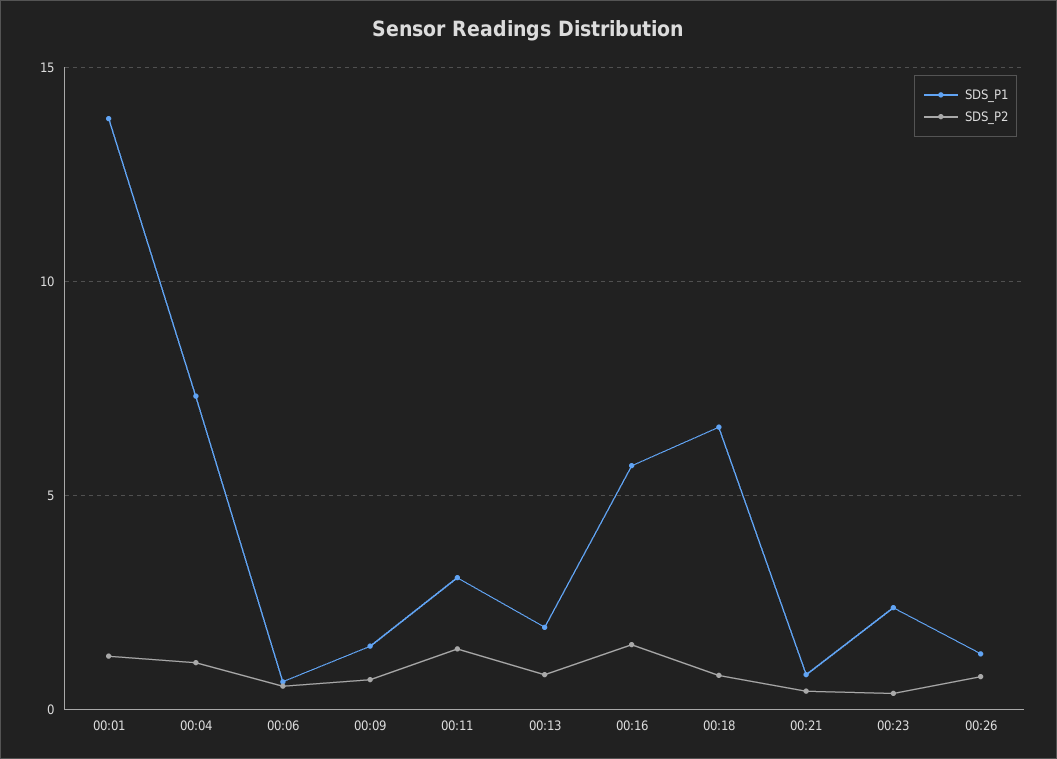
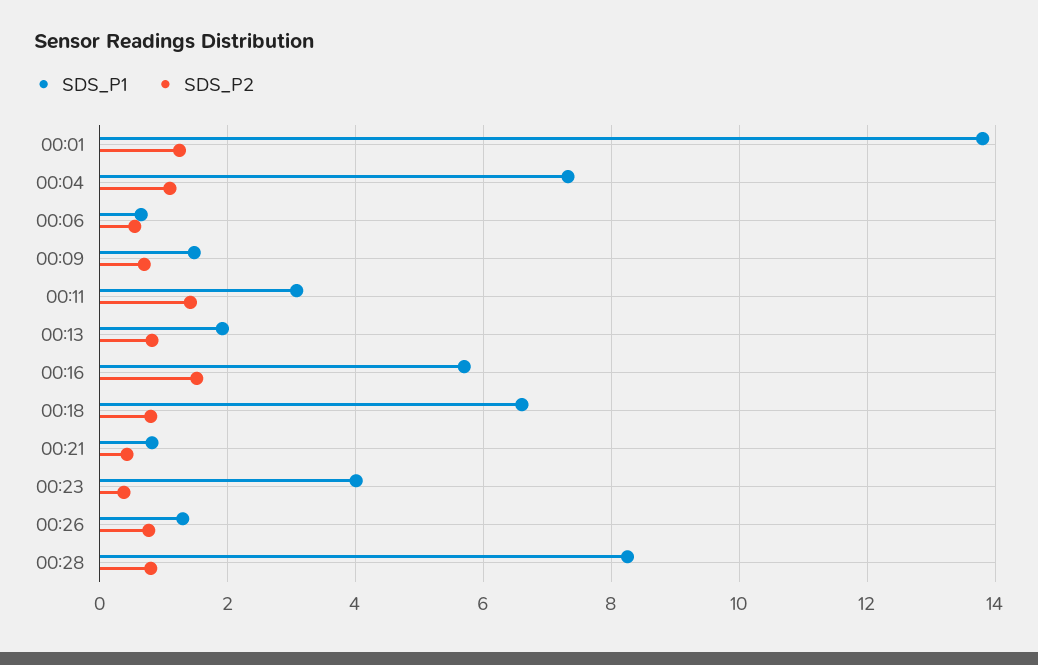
SDS_P1, 00:23: 2.5 -> 4
SDS_P1, 00:28: none -> 8.2
SDS_P2, 00:28: none -> 0.8

